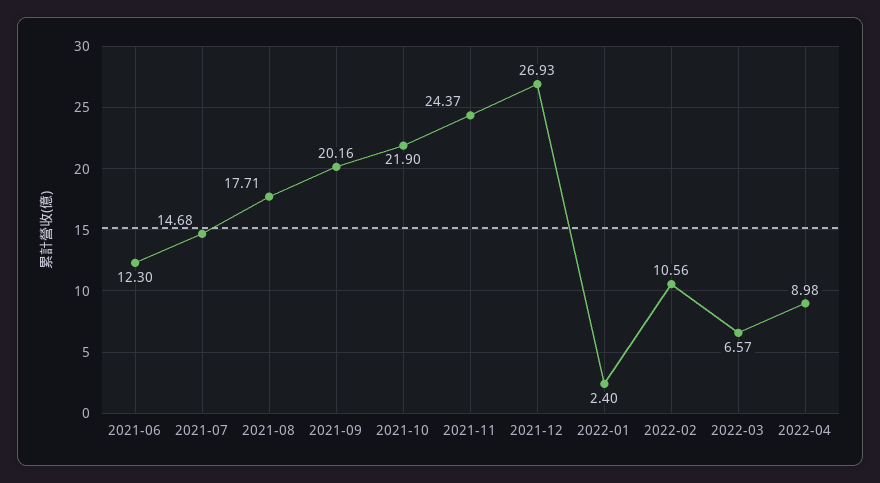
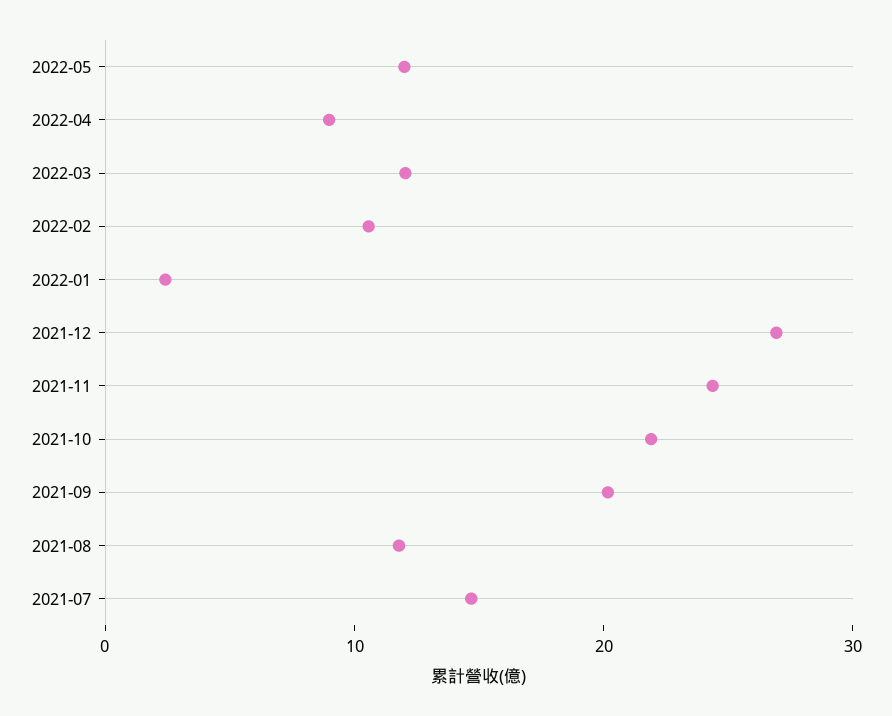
2021-06: 12.3 -> none
2021-08: 17.71 -> 12
2022-03: 6.57 -> 12
2022-05: none -> 12

